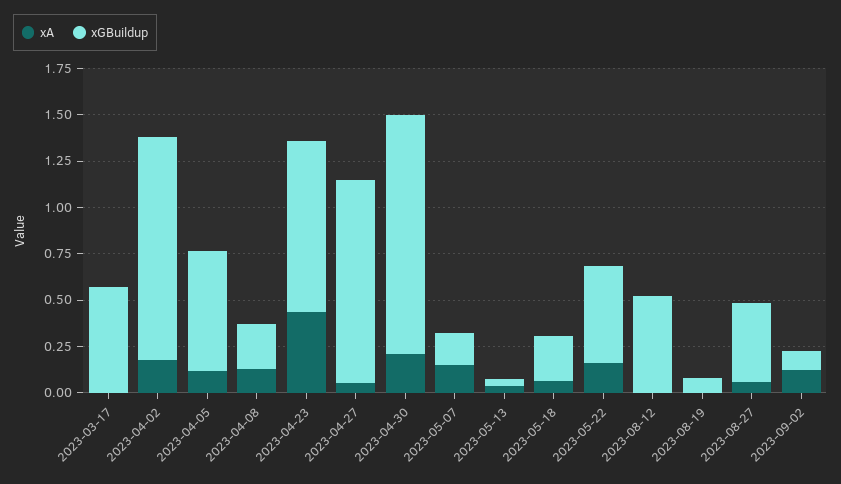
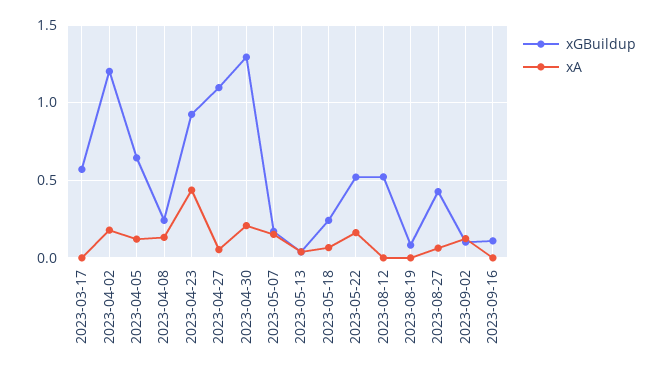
xGBuildup, 2023-09-16: none -> 0.1
xA, 2023-09-16: none -> 0

